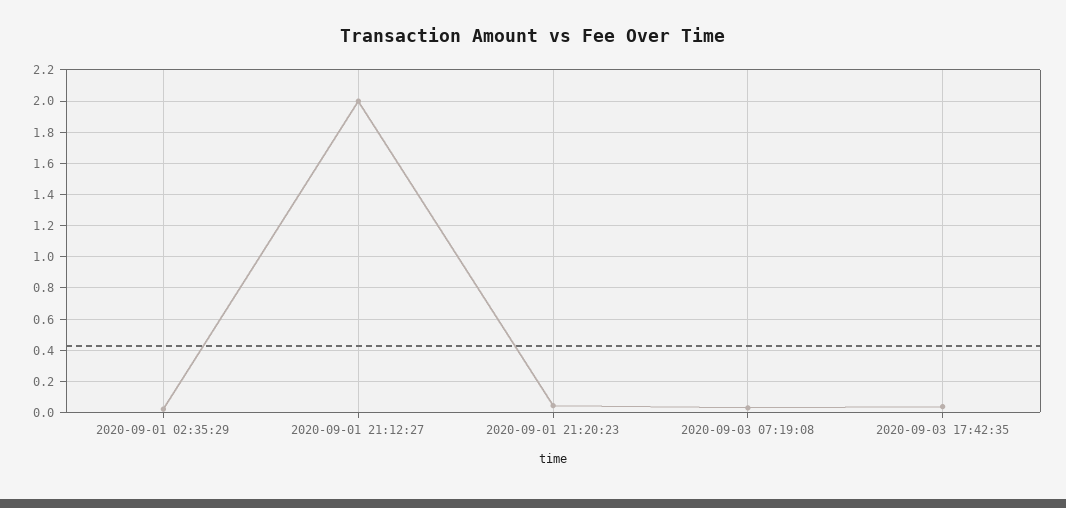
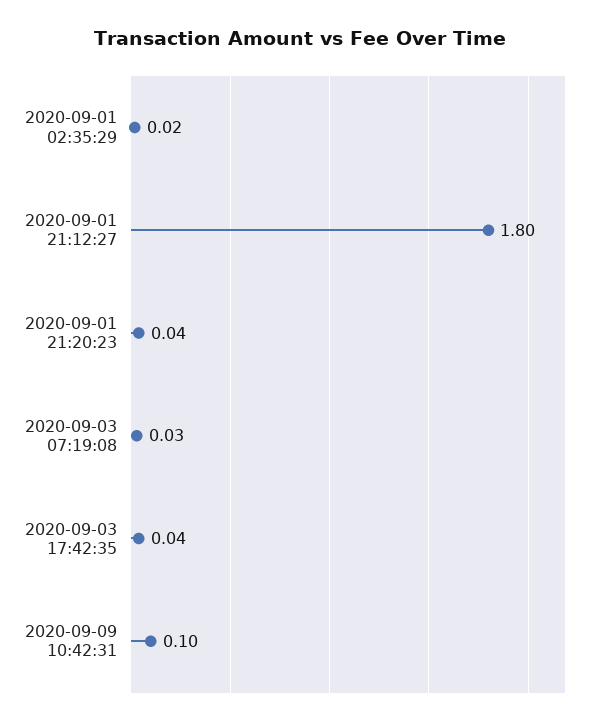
2020-09-01 21:12:27: 2 -> 1.8
2020-09-09 10:42:31: none -> 0.1

